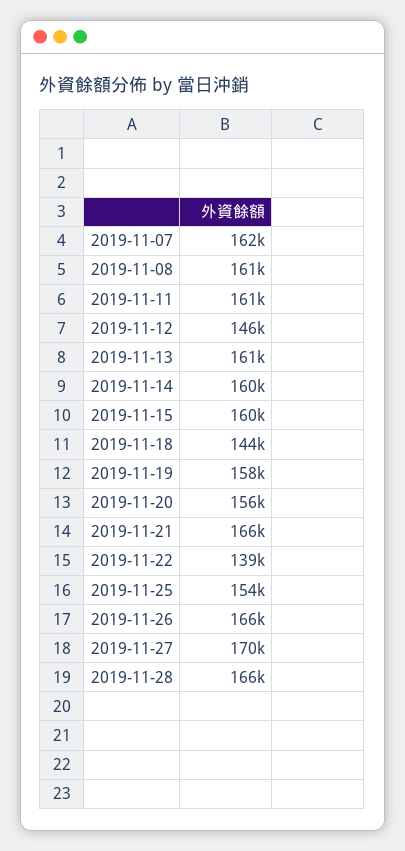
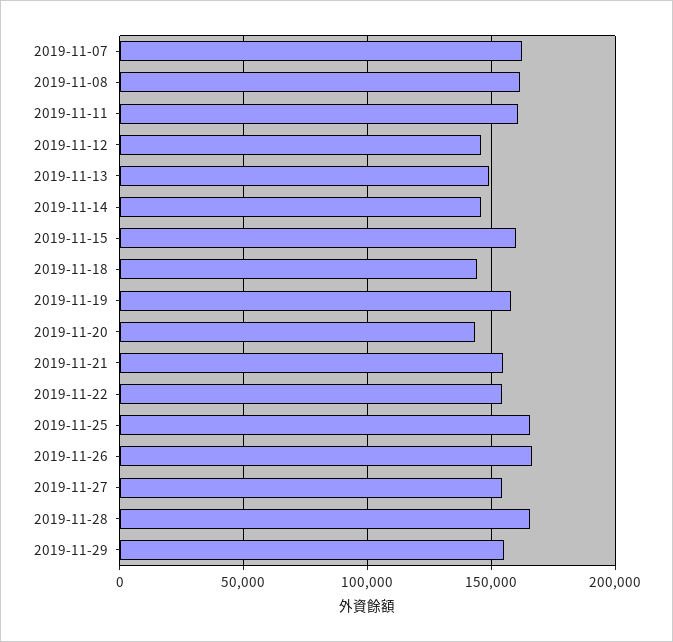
2019-11-13: 161000 -> 150000
2019-11-14: 160000 -> 145000
2019-11-20: 156000 -> 145000
2019-11-21: 166000 -> 155000
2019-11-22: 139000 -> 155000
2019-11-25: 154000 -> 165000
2019-11-27: 170000 -> 155000
2019-11-29: none -> 155000

